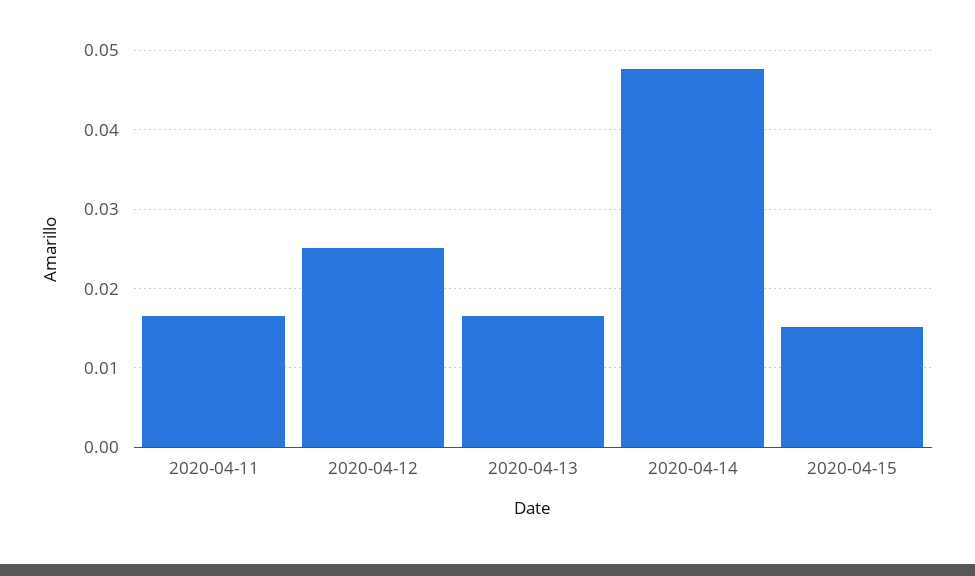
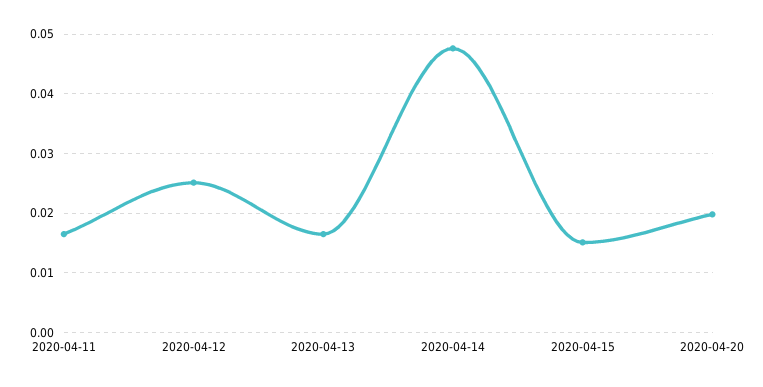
2020-04-20: none -> 0.02

